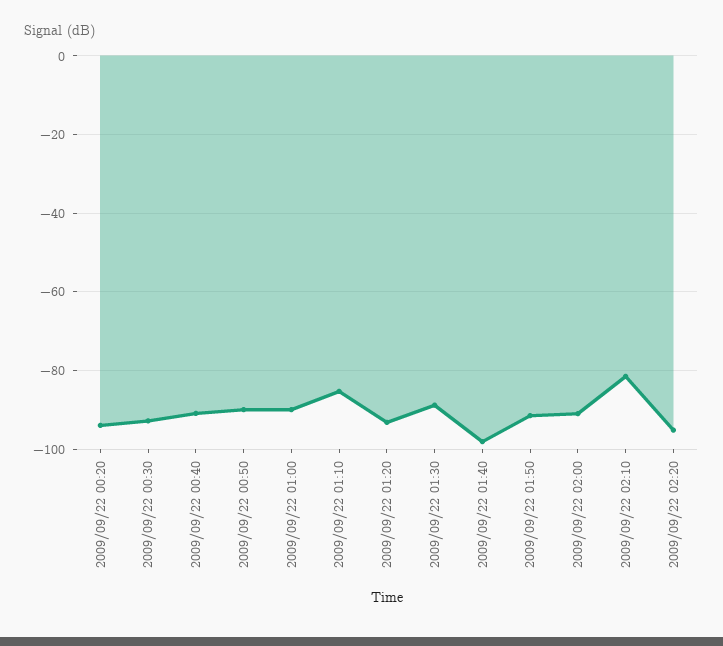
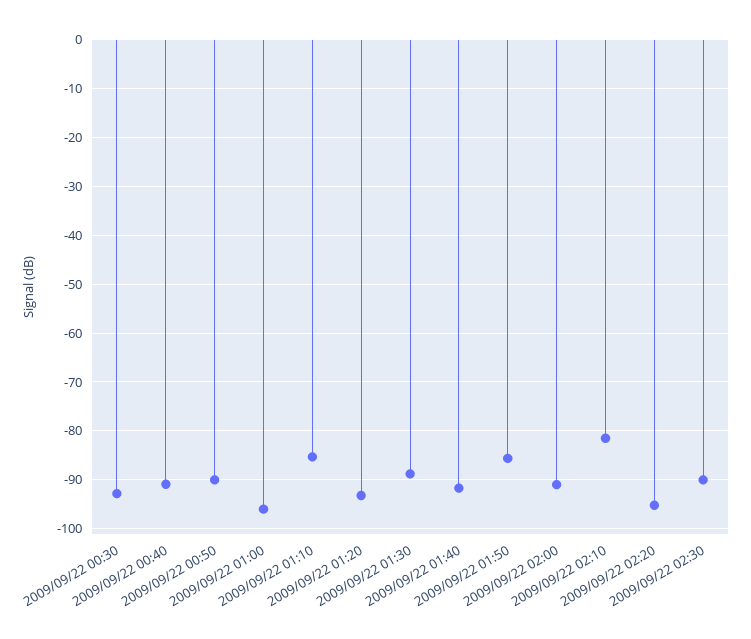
2009/09/22 00:20: -94 -> none
2009/09/22 01:00: -90 -> -96
2009/09/22 01:40: -98 -> -92
2009/09/22 01:50: -92 -> -86
2009/09/22 02:30: none -> -90

